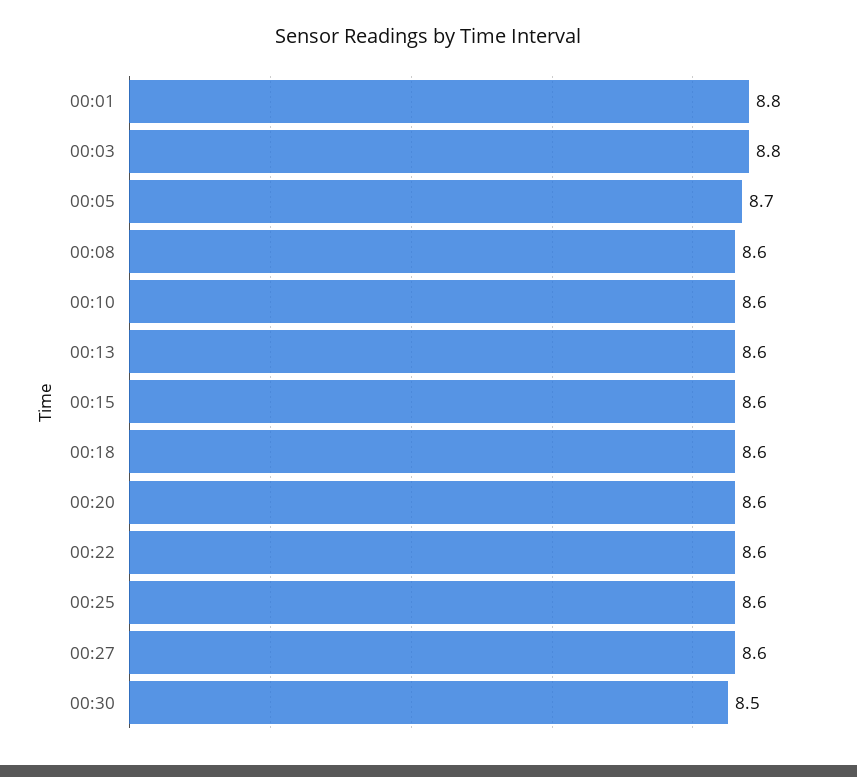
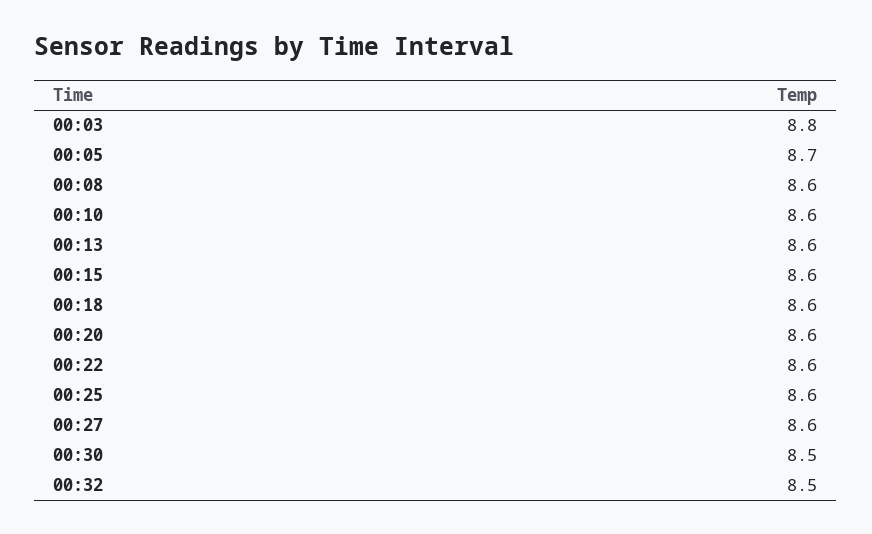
00:01: 8.8 -> none
00:32: none -> 8.5

